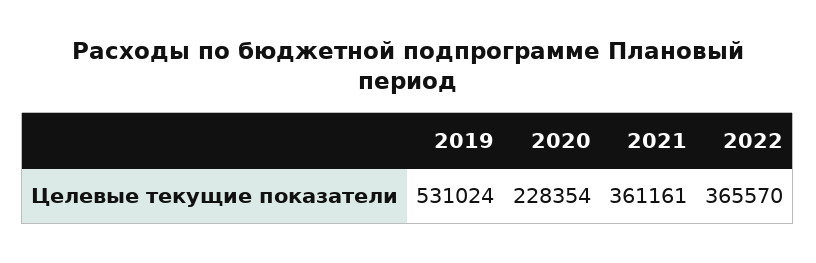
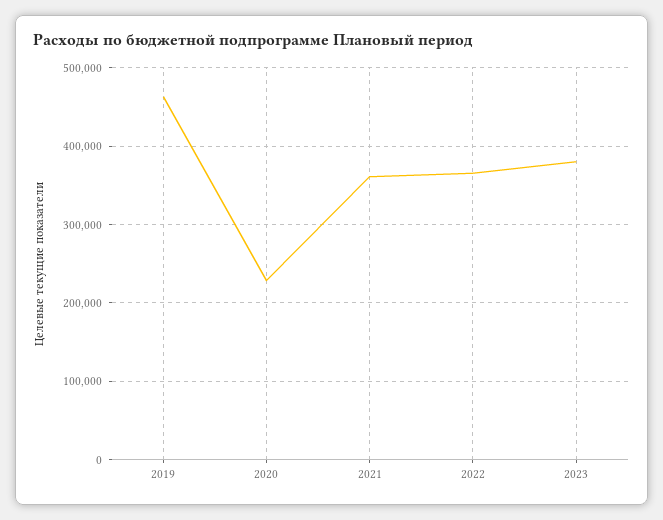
2019: 531024 -> 460000
2023: none -> 380000

